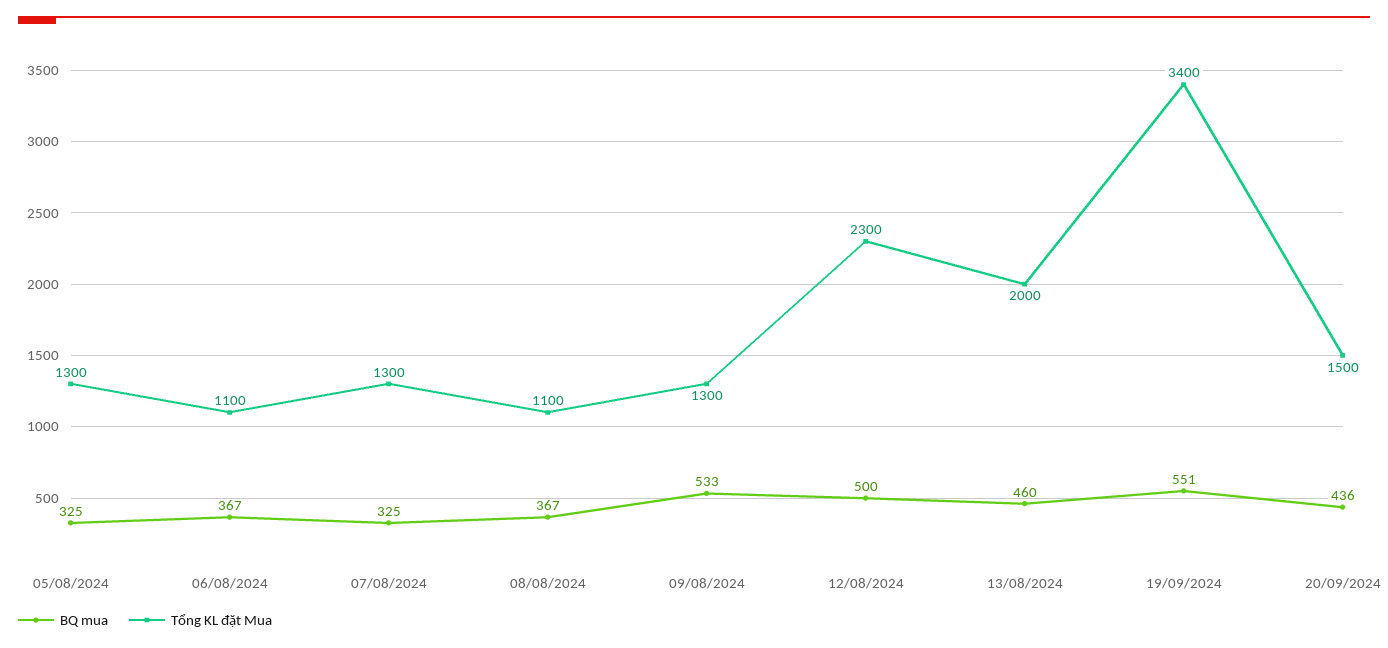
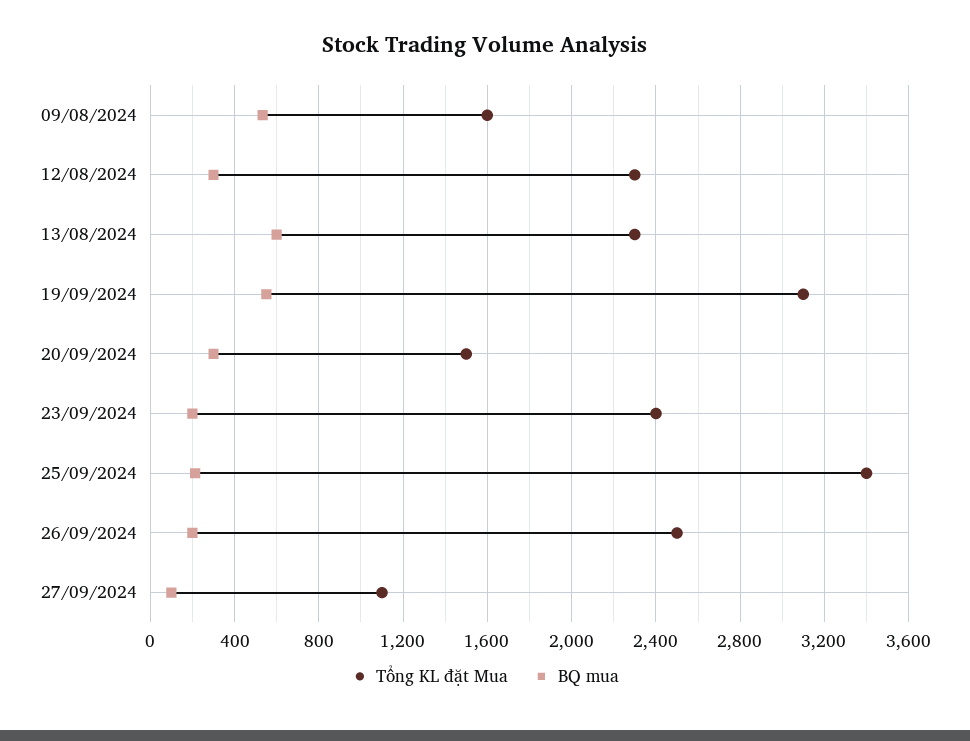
BQ mua, 05/08/2024: 325 -> none
Tổng KL đặt Mua, 05/08/2024: 1300 -> none
BQ mua, 06/08/2024: 367 -> none
Tổng KL đặt Mua, 06/08/2024: 1100 -> none
BQ mua, 07/08/2024: 325 -> none
Tổng KL đặt Mua, 07/08/2024: 1300 -> none
BQ mua, 08/08/2024: 367 -> none
Tổng KL đặt Mua, 08/08/2024: 1100 -> none
Tổng KL đặt Mua, 09/08/2024: 1300 -> 1600
BQ mua, 12/08/2024: 500 -> 300
BQ mua, 13/08/2024: 460 -> 600
Tổng KL đặt Mua, 13/08/2024: 2000 -> 2300
Tổng KL đặt Mua, 19/09/2024: 3400 -> 3100
BQ mua, 20/09/2024: 436 -> 300
Tổng KL đặt Mua, 23/09/2024: none -> 2400
BQ mua, 23/09/2024: none -> 200
Tổng KL đặt Mua, 25/09/2024: none -> 3400
BQ mua, 25/09/2024: none -> 200
Tổng KL đặt Mua, 26/09/2024: none -> 2500
BQ mua, 26/09/2024: none -> 200
Tổng KL đặt Mua, 27/09/2024: none -> 1100
BQ mua, 27/09/2024: none -> 100

